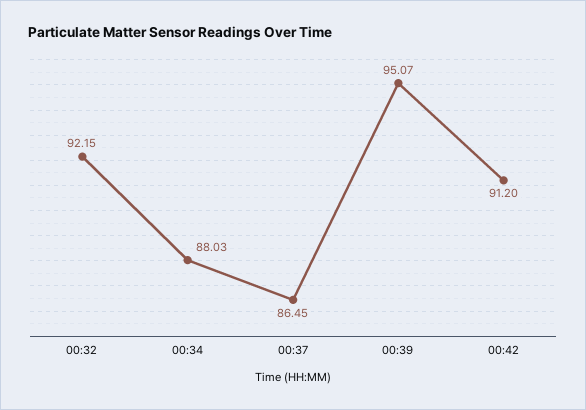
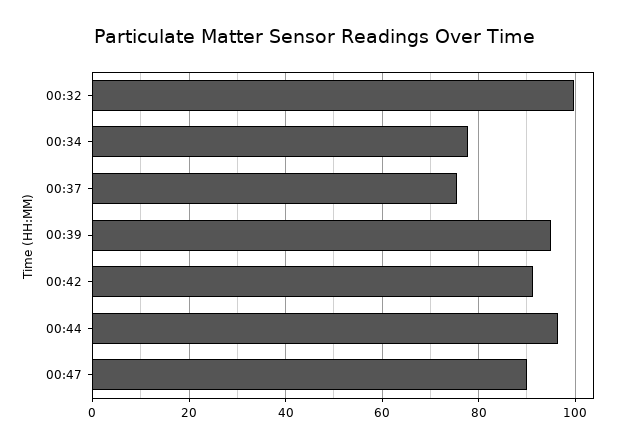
00:32: 92.15 -> 100
00:34: 88.03 -> 78
00:37: 86.45 -> 76
00:44: none -> 96
00:47: none -> 90

